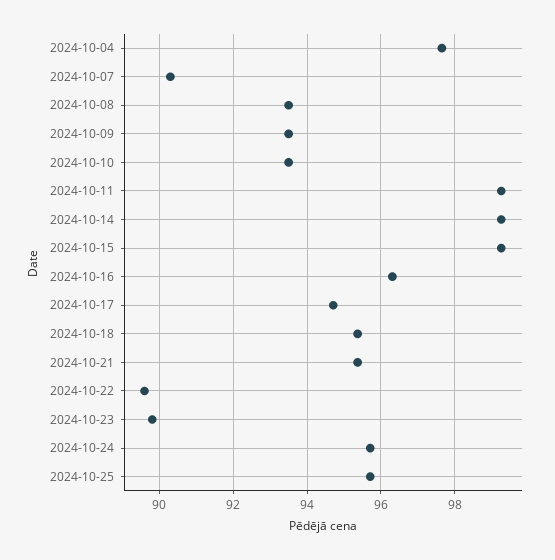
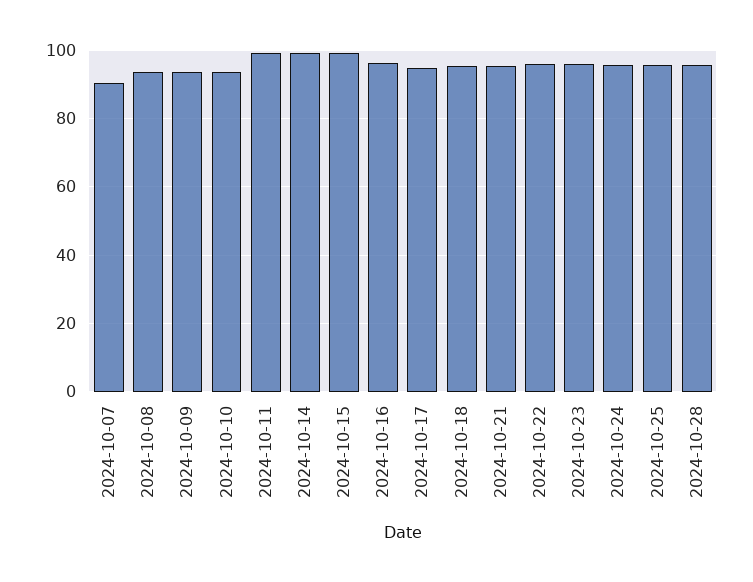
2024-10-04: 97.6 -> none
2024-10-22: 89.6 -> 96
2024-10-23: 89.8 -> 96
2024-10-28: none -> 96

